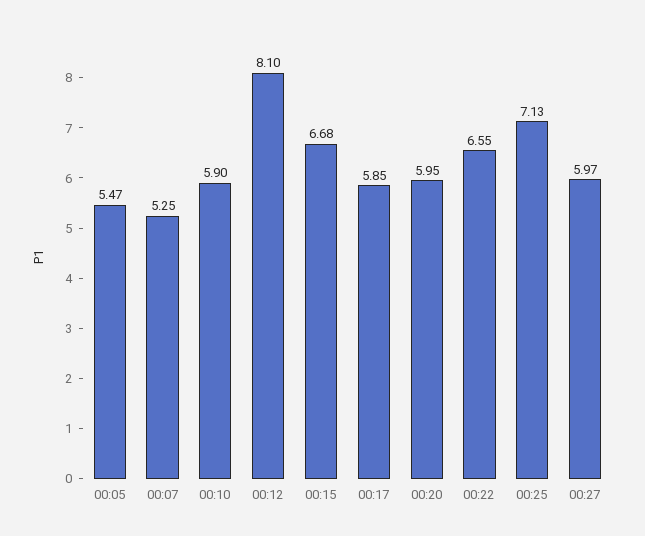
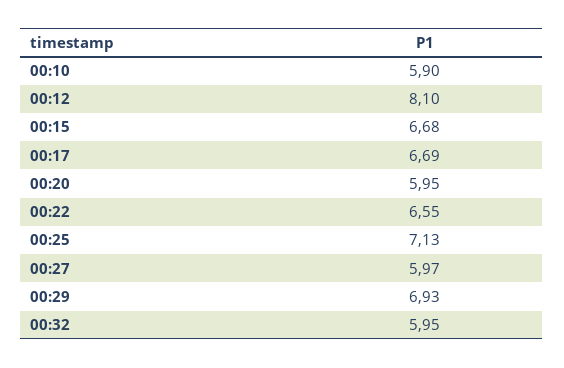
00:05: 5.47 -> none
00:07: 5.25 -> none
00:17: 5.85 -> 6.69
00:29: none -> 6.93
00:32: none -> 5.95

